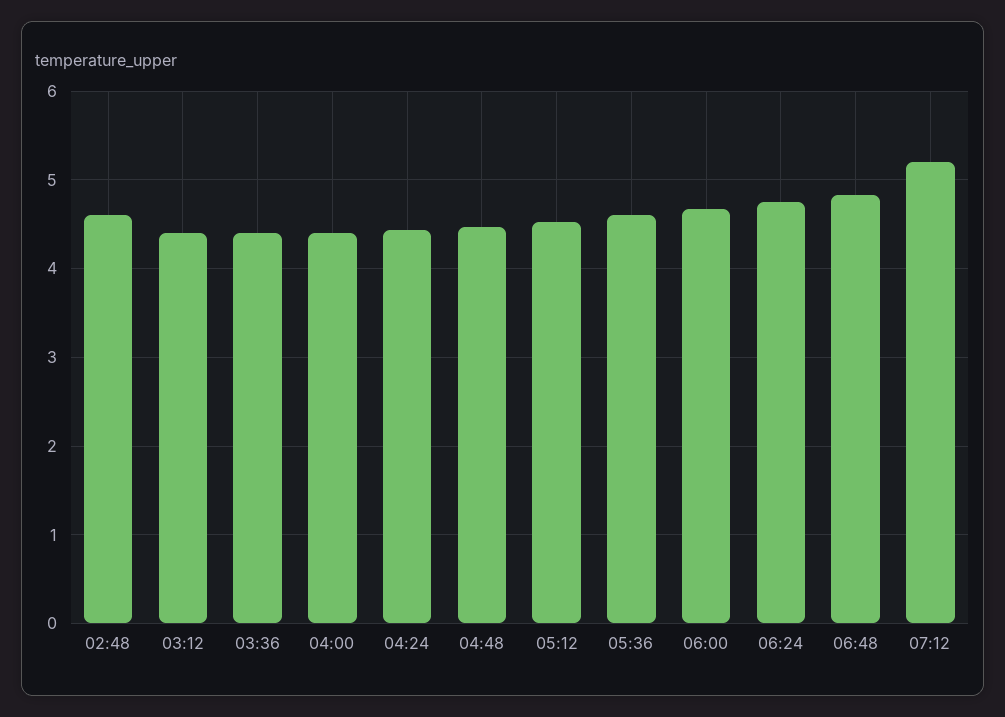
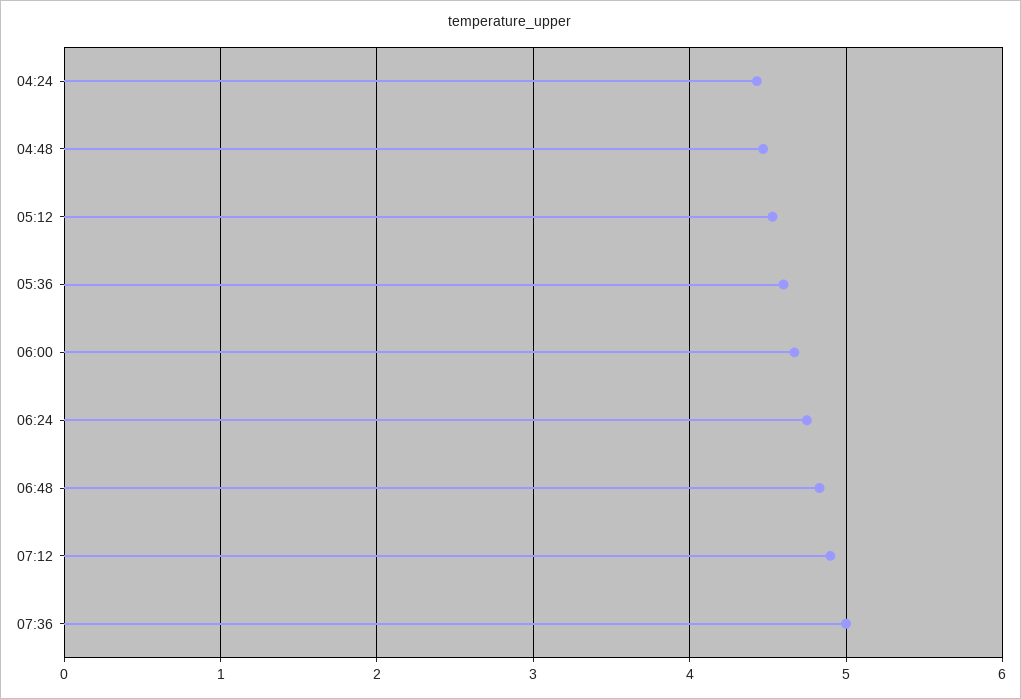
02:48: 4.6 -> none
03:12: 4.4 -> none
03:36: 4.4 -> none
04:00: 4.4 -> none
07:12: 5.2 -> 4.9
07:36: none -> 5

